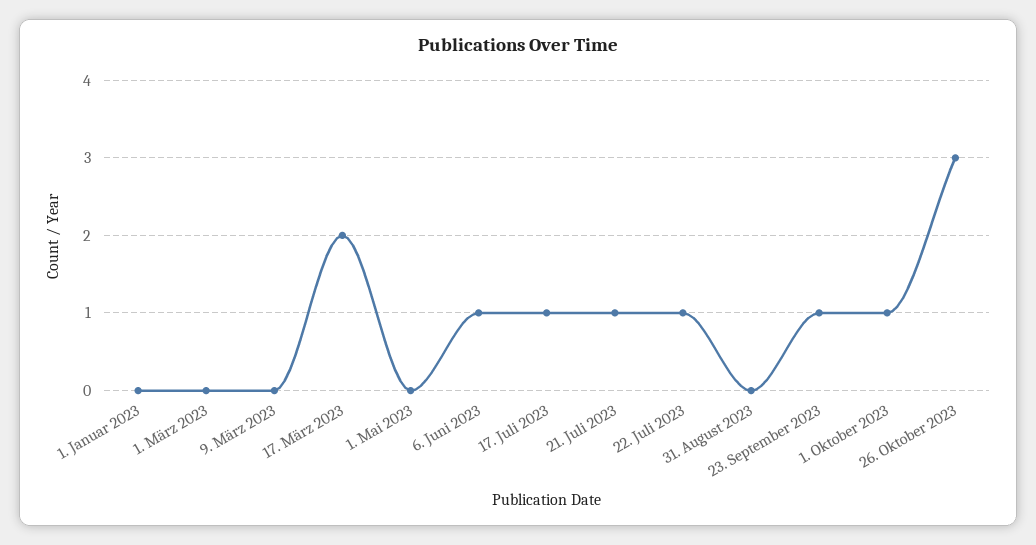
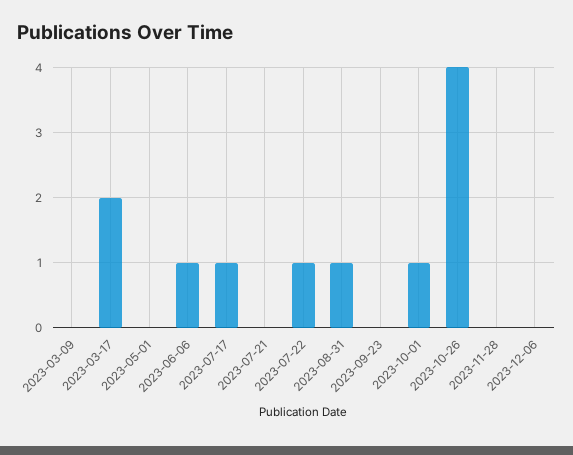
1. Januar 2023: 0 -> none
1. März 2023: 0 -> none
21. Juli 2023: 1 -> 0
31. August 2023: 0 -> 1
23. September 2023: 1 -> 0
26. Oktober 2023: 3 -> 4
2023-11-28: none -> 0
2023-12-06: none -> 0

